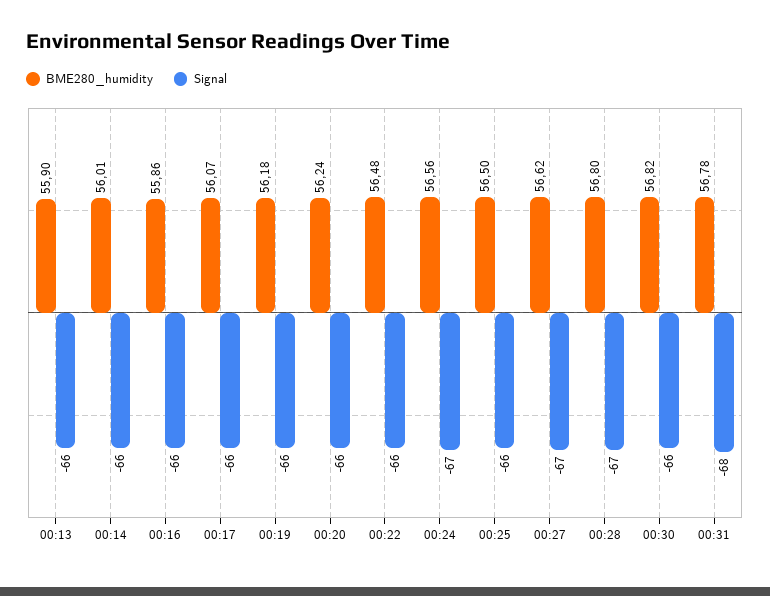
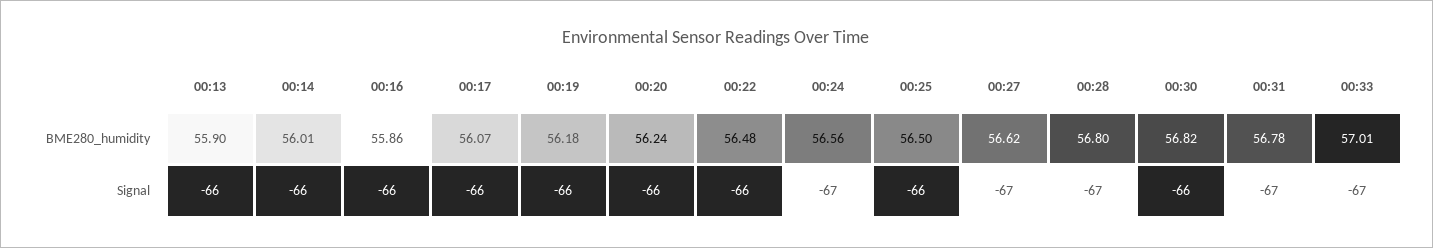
Signal, 00:31: -68 -> -67
BME280_humidity, 00:33: none -> 57.01
Signal, 00:33: none -> -67

